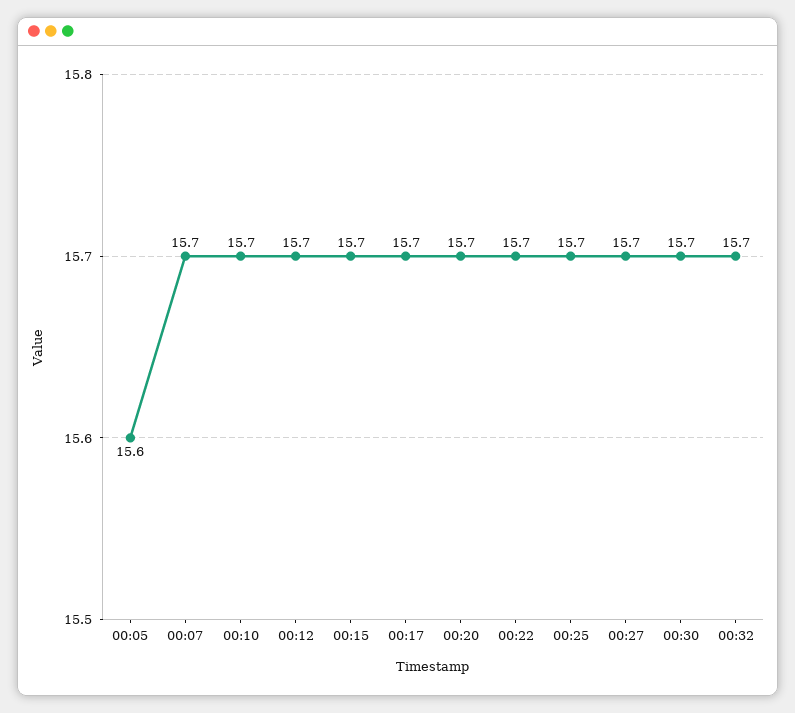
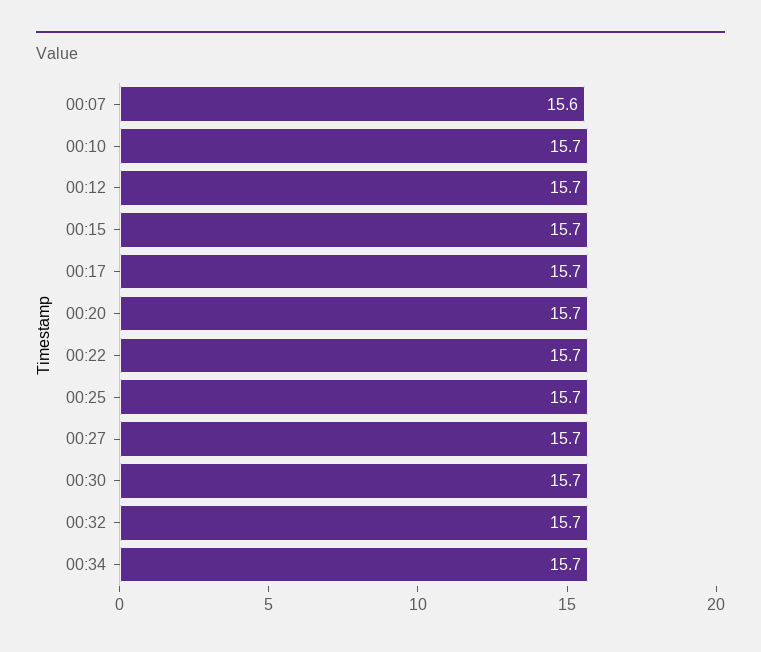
00:05: 15.6 -> none
00:07: 15.7 -> 15.6
00:34: none -> 15.7

